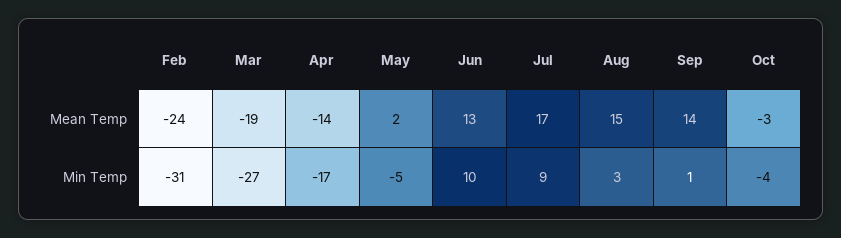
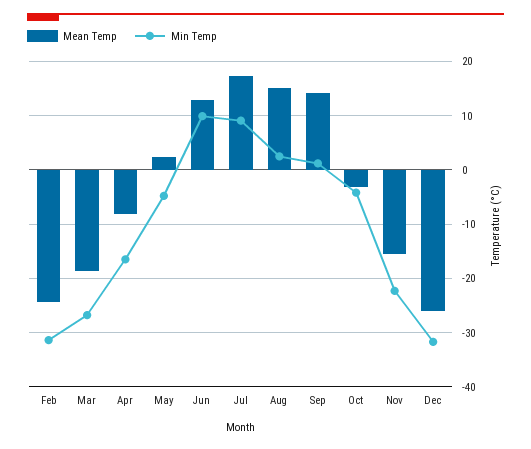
Mean Temp, Apr: -14 -> -8
Mean Temp, Nov: none -> -16
Min Temp, Nov: none -> -22
Mean Temp, Dec: none -> -26
Min Temp, Dec: none -> -32

